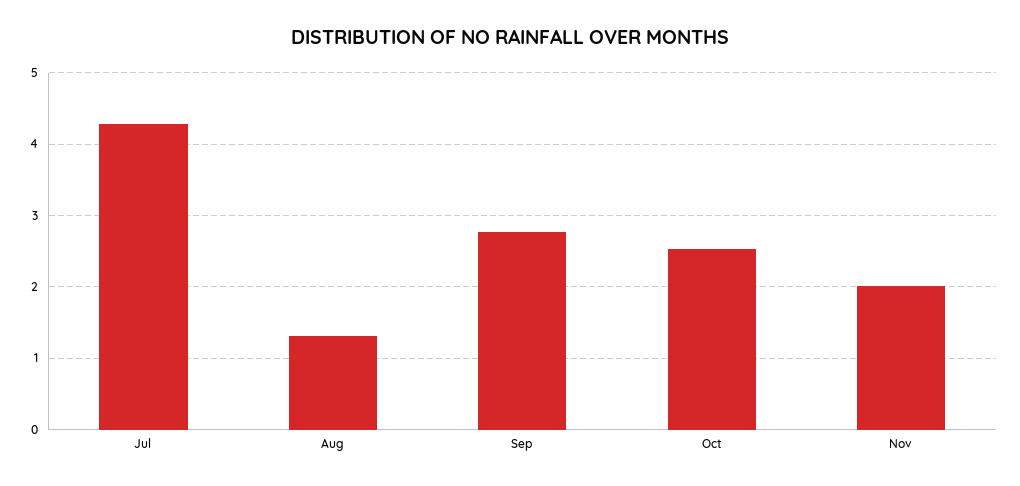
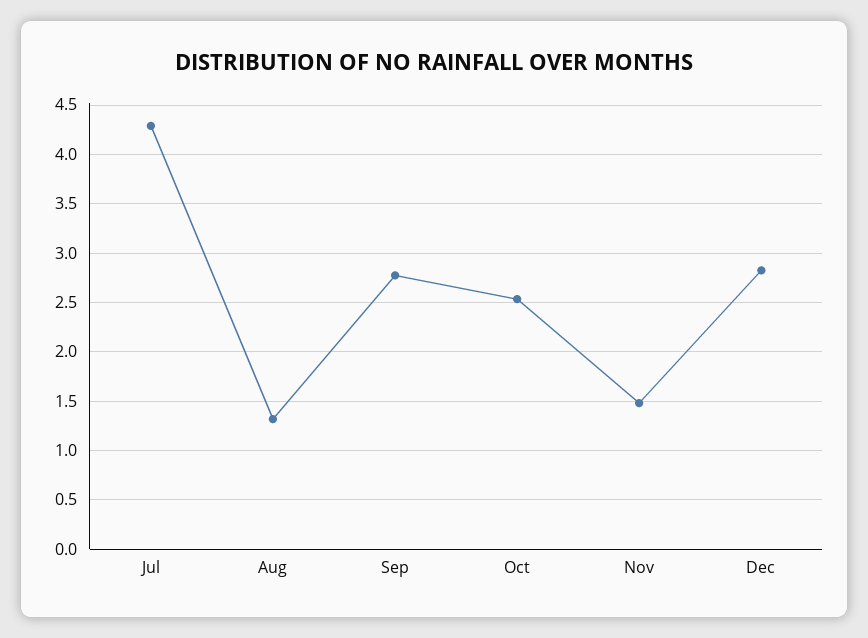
Nov: 2 -> 1.5
Dec: none -> 2.8

